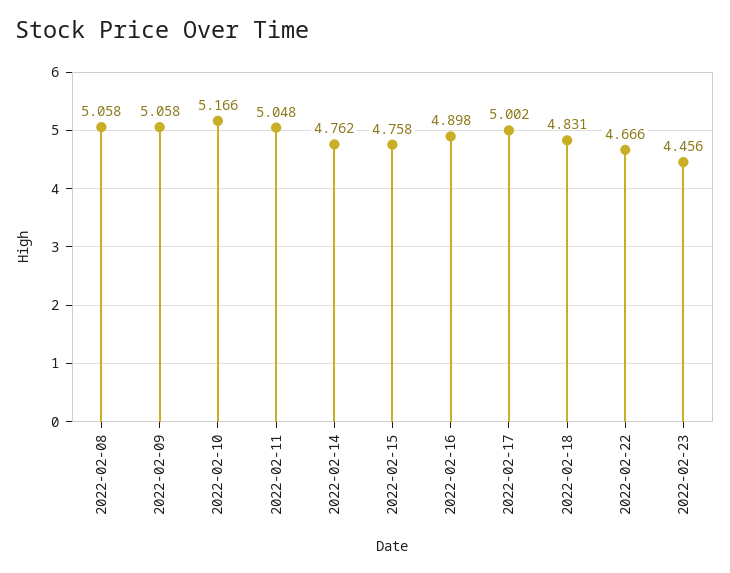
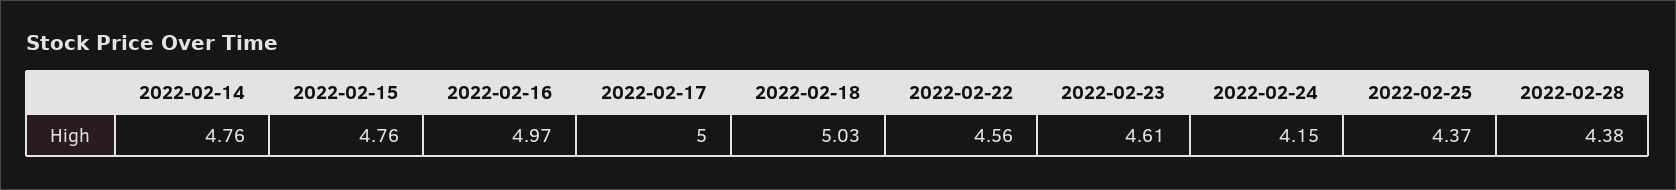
2022-02-08: 5.058 -> none
2022-02-09: 5.058 -> none
2022-02-10: 5.166 -> none
2022-02-11: 5.048 -> none
2022-02-16: 4.898 -> 4.97
2022-02-18: 4.831 -> 5.03
2022-02-22: 4.666 -> 4.56
2022-02-23: 4.456 -> 4.61
2022-02-24: none -> 4.15
2022-02-25: none -> 4.37
2022-02-28: none -> 4.38

